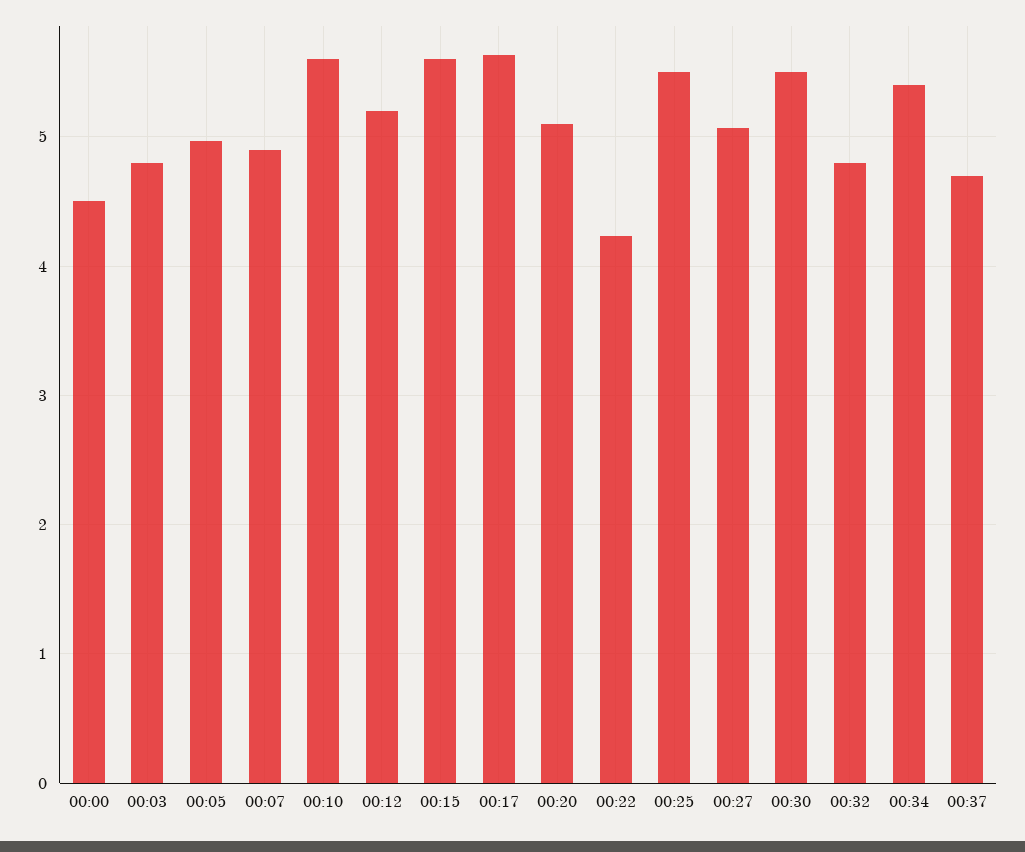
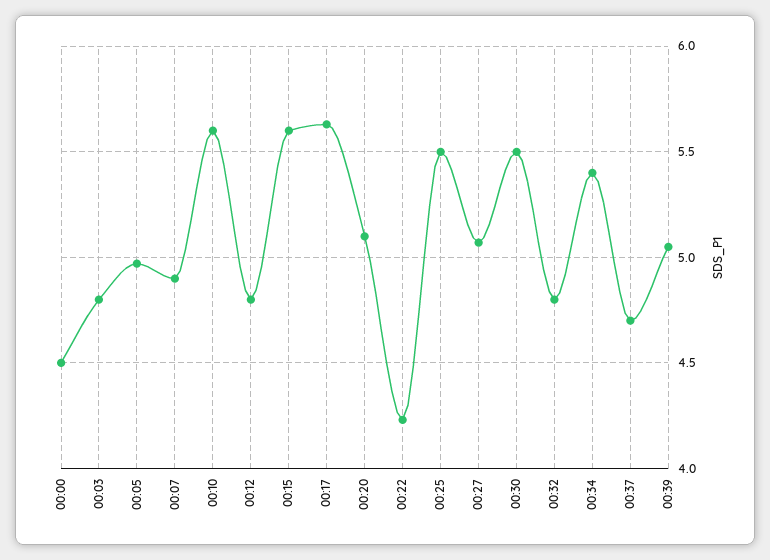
00:12: 5.2 -> 4.8
00:39: none -> 5.05

